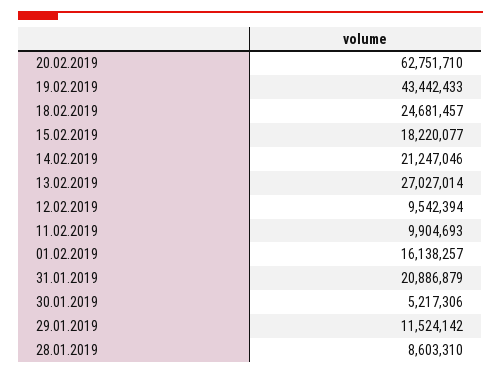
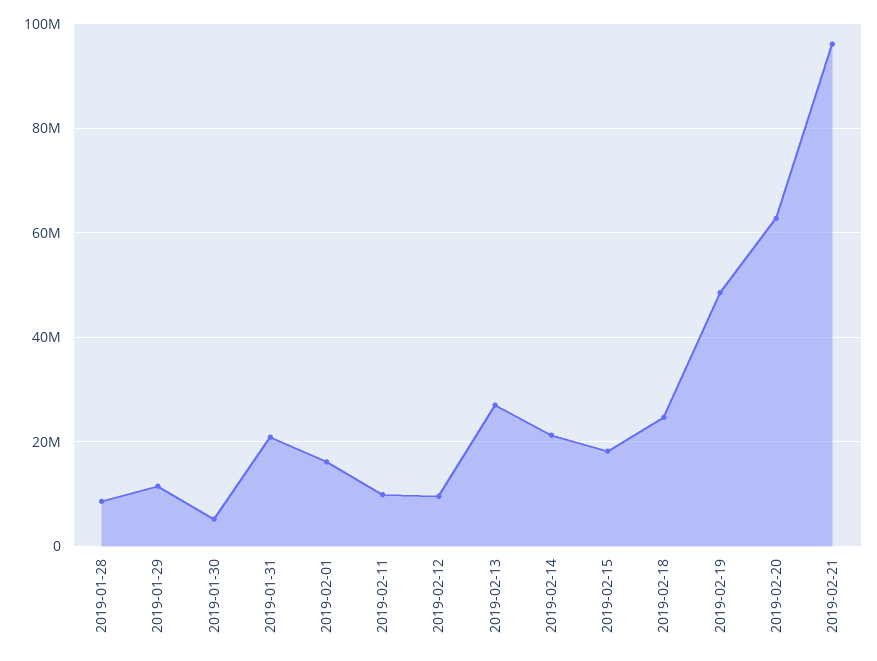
19.02.2019: 43442433 -> 48000000
2019-02-21: none -> 96000000

